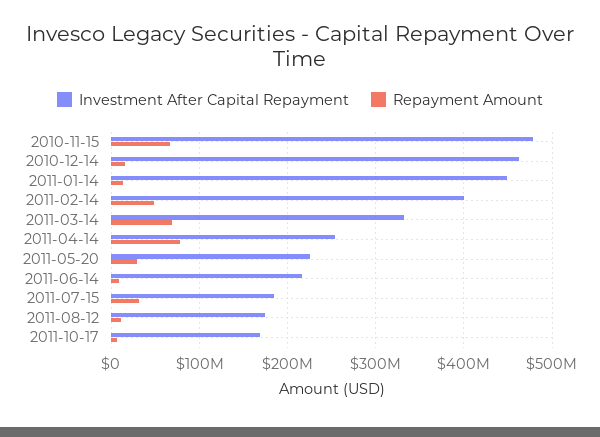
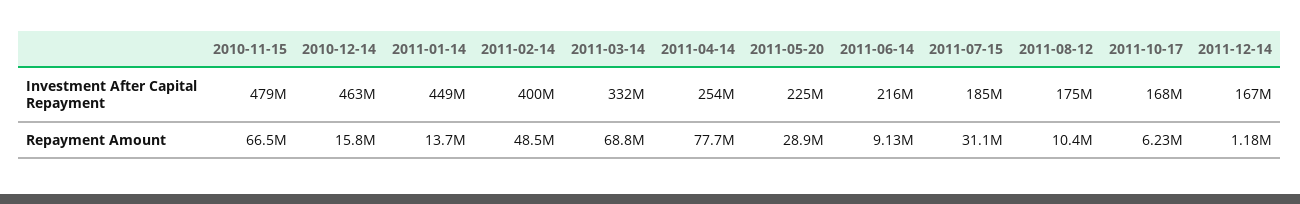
Investment After Capital Repayment, 2011-12-14: none -> 167000000
Repayment Amount, 2011-12-14: none -> 1180000

